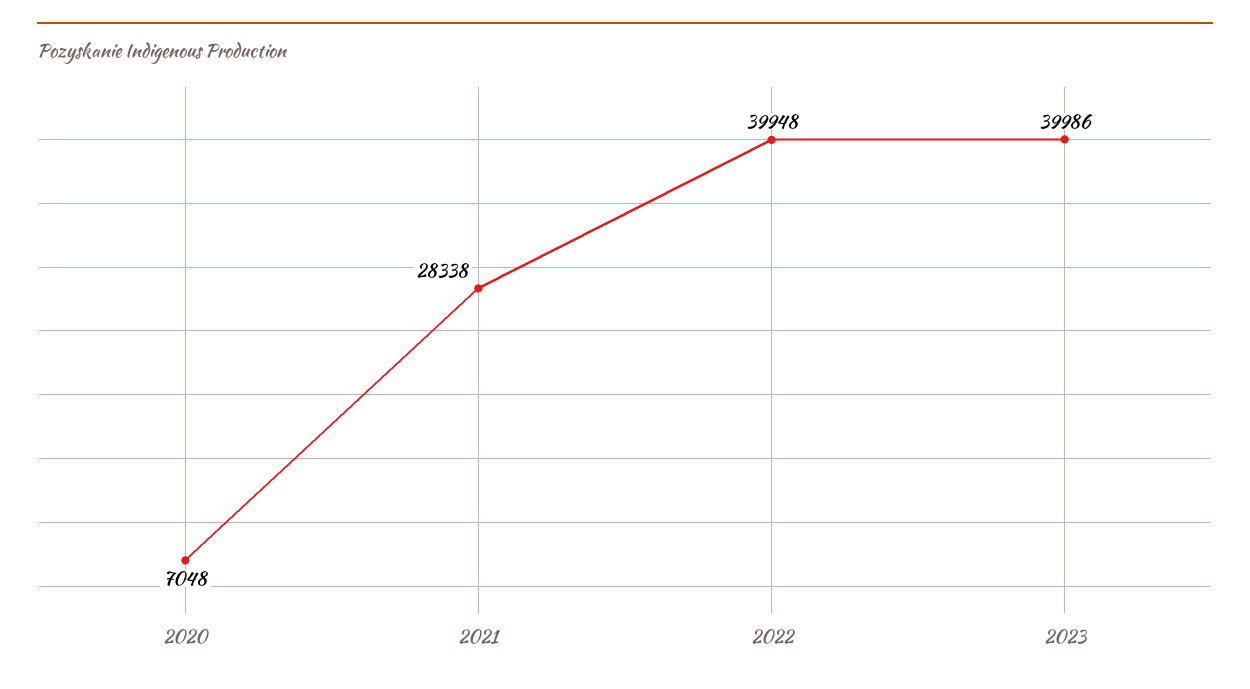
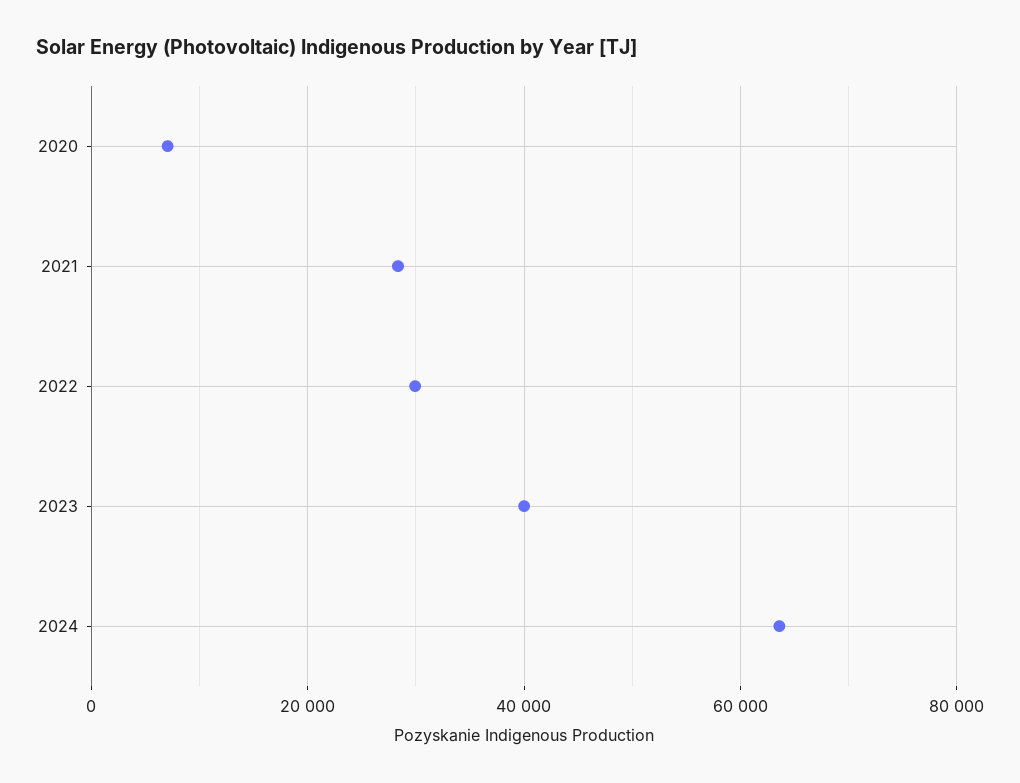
2022: 39948 -> 30000
2024: none -> 64000

